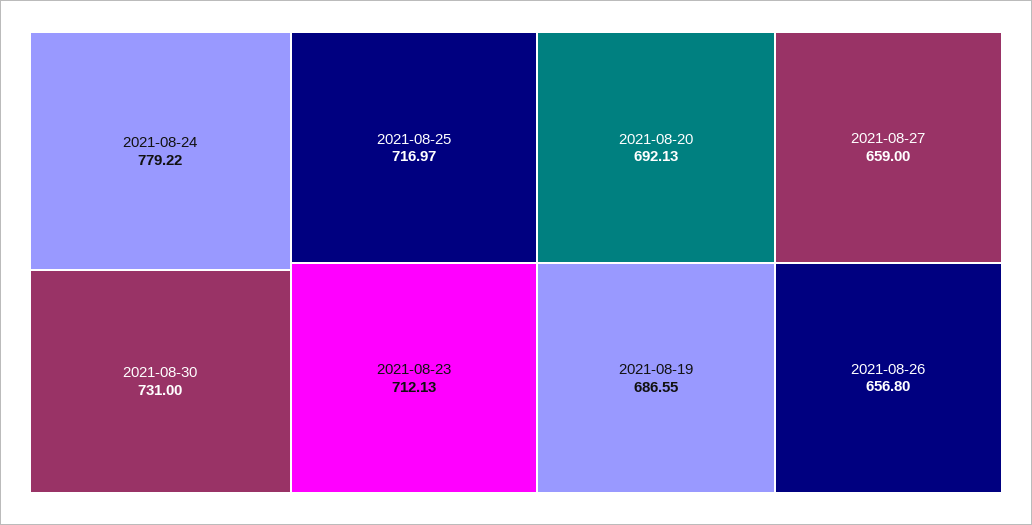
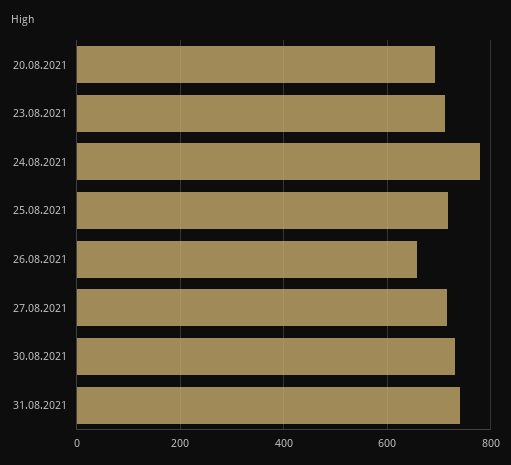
2021-08-19: 686.55 -> none
2021-08-27: 659 -> 720
31.08.2021: none -> 740

